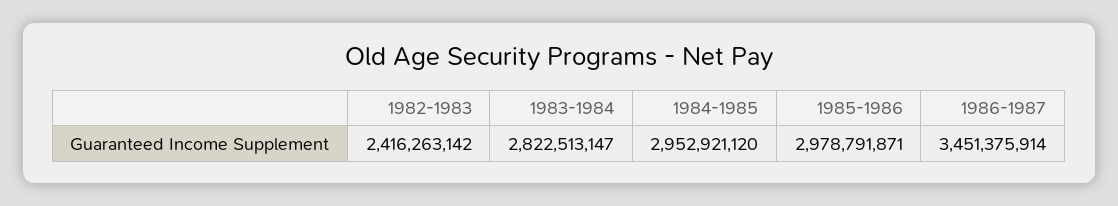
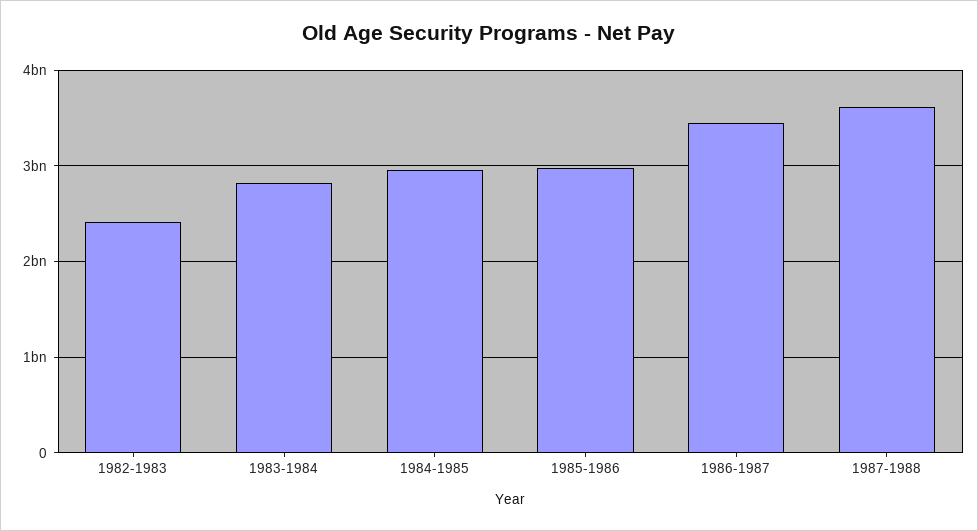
1987-1988: none -> 3600000000

